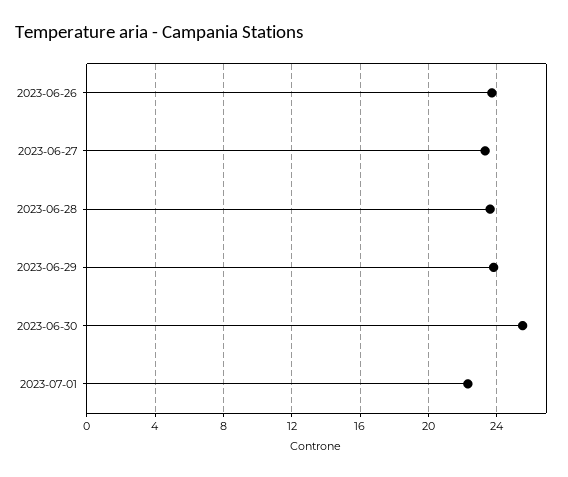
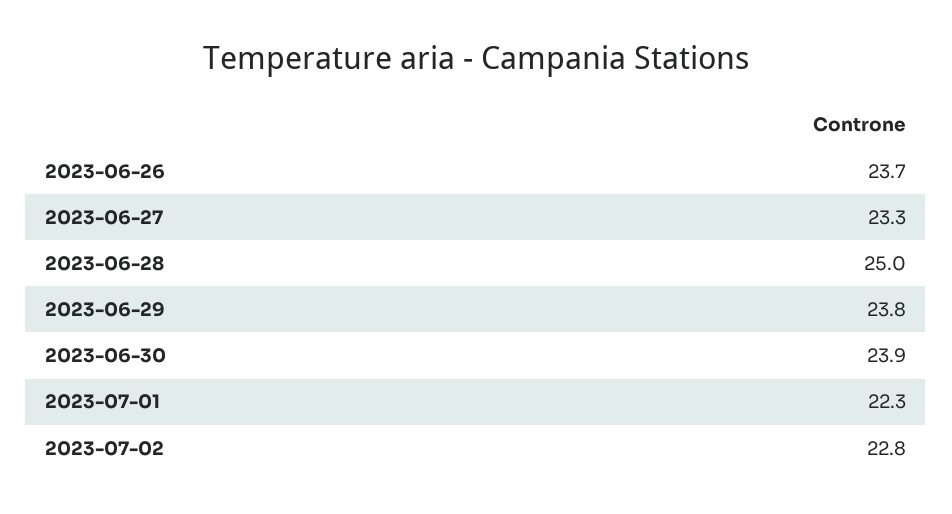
2023-06-28: 23.5 -> 25
2023-06-30: 25.5 -> 23.9
2023-07-02: none -> 22.8

